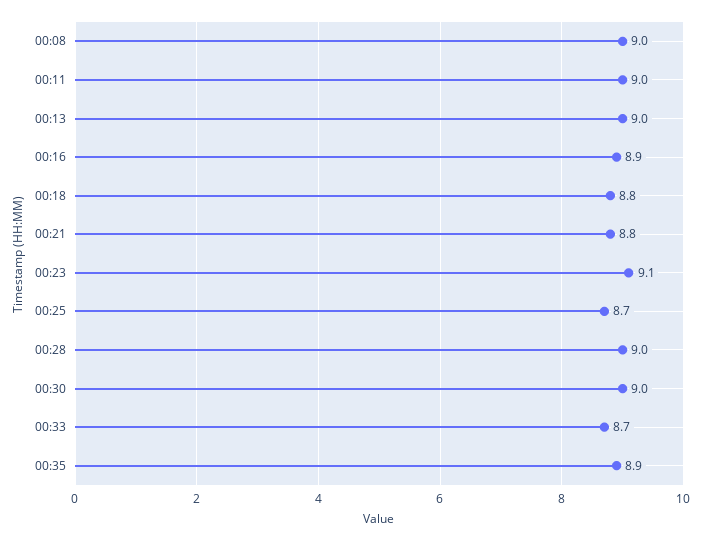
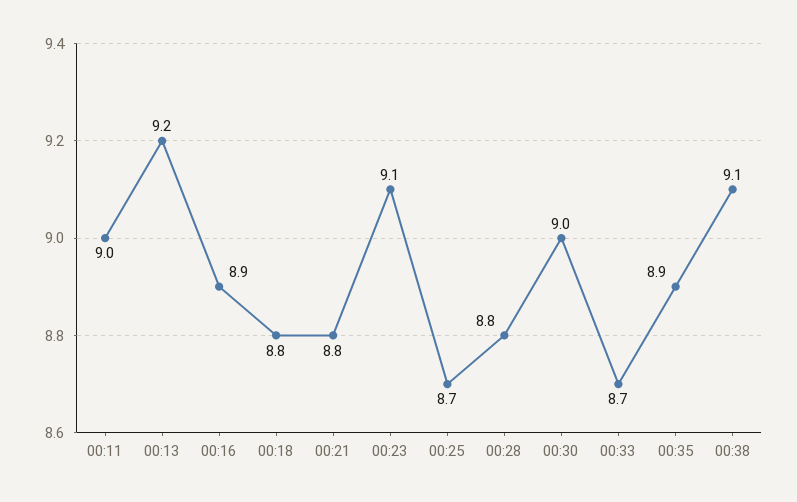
00:08: 9 -> none
00:13: 9 -> 9.2
00:28: 9 -> 8.8
00:38: none -> 9.1

